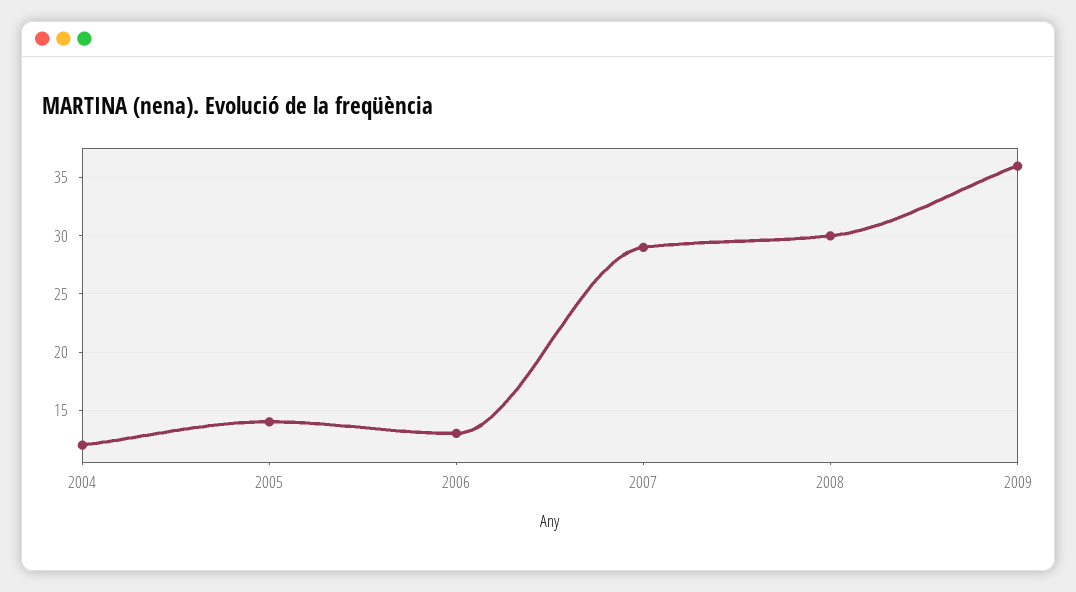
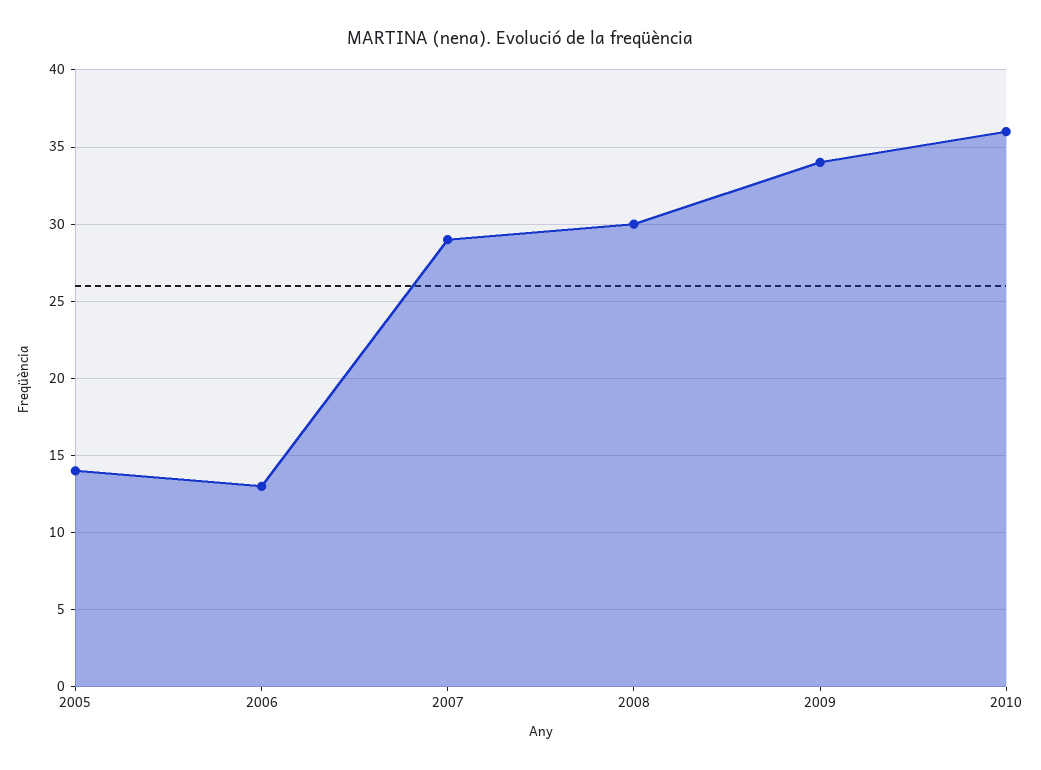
2004: 12 -> none
2009: 36 -> 34
2010: none -> 36

